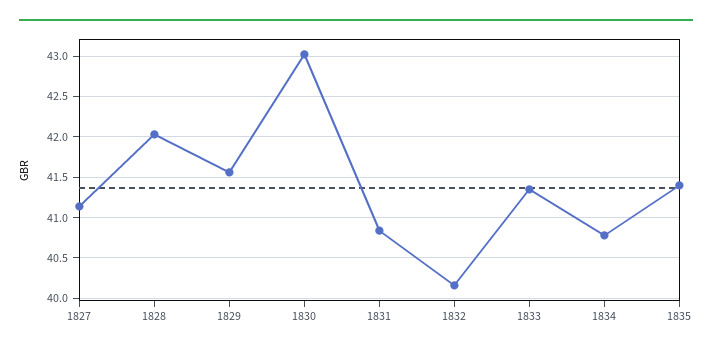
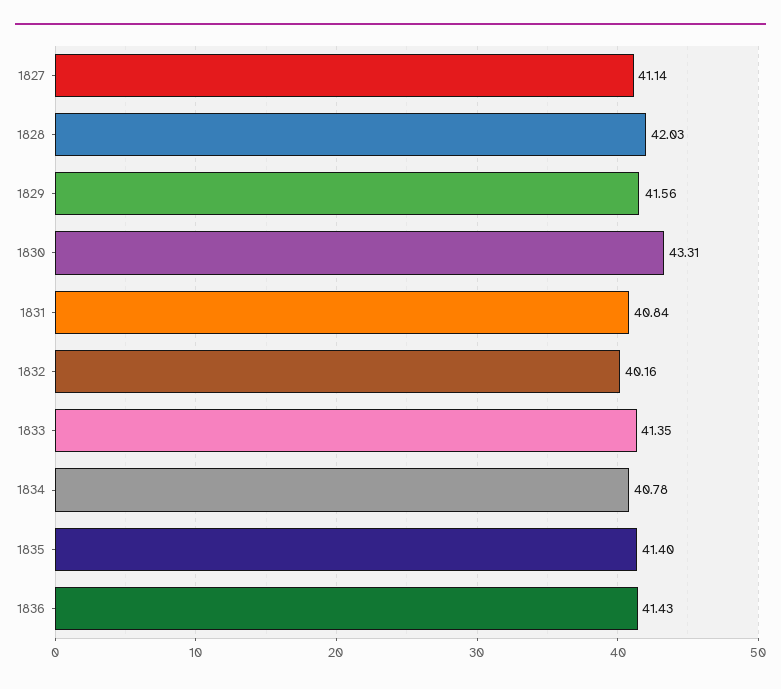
1830: 43 -> 43.31
1836: none -> 41.43

